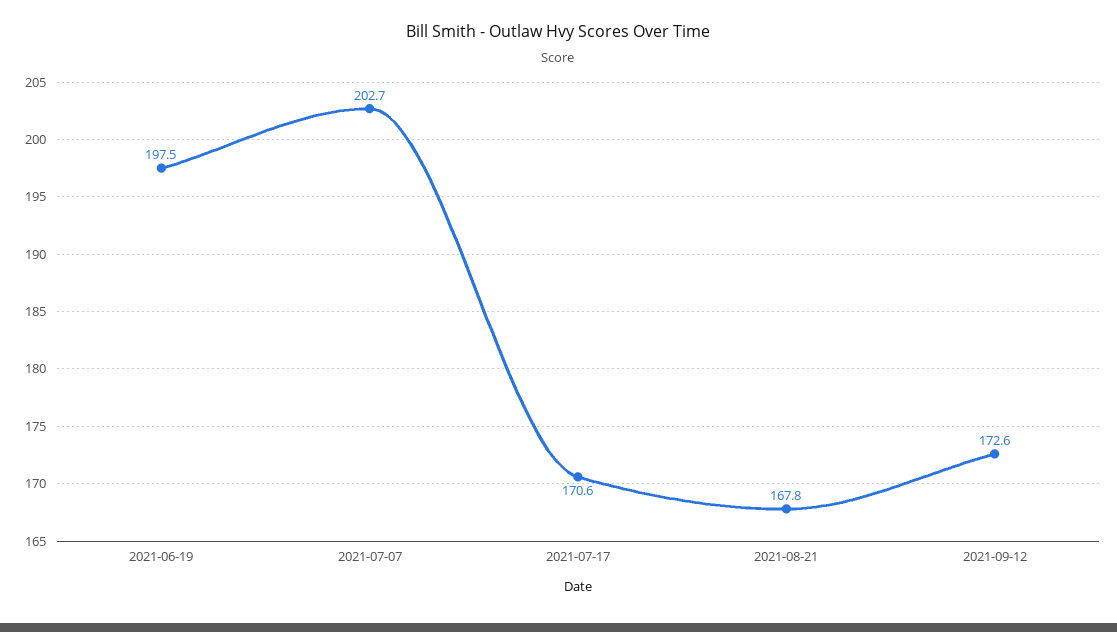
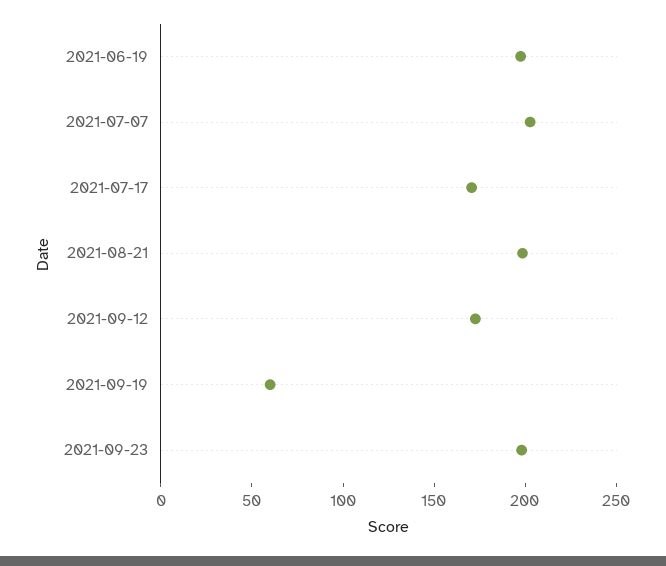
2021-08-21: 167.8 -> 200
2021-09-19: none -> 60
2021-09-23: none -> 200

